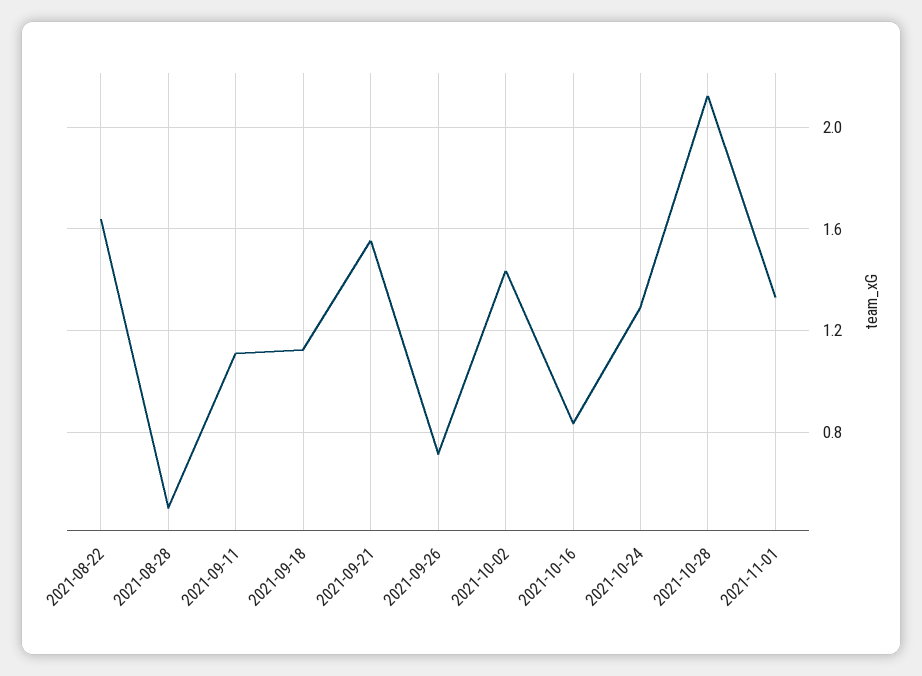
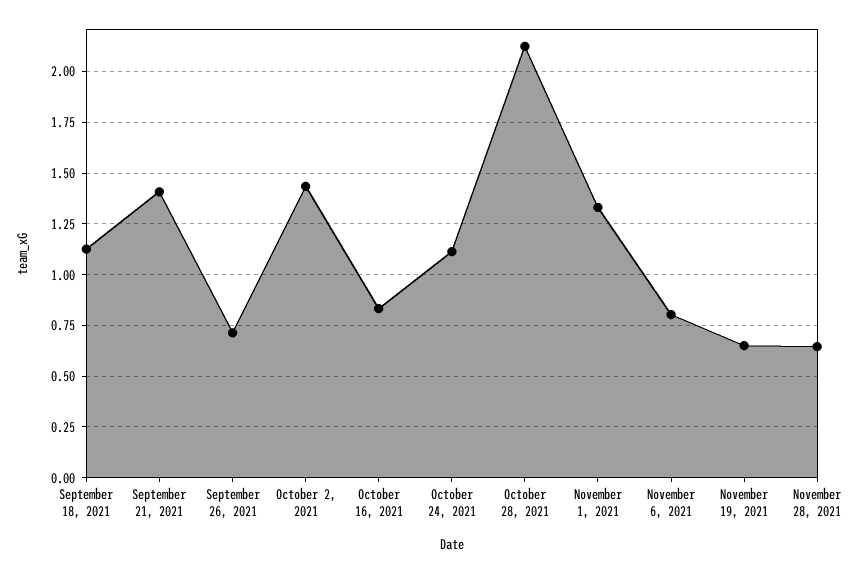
2021-08-22: 1.65 -> none
2021-08-28: 0.5 -> none
2021-09-11: 1.1 -> none
2021-09-21: 1.55 -> 1.4
2021-10-24: 1.3 -> 1.1
November 6, 2021: none -> 0.8
November 19, 2021: none -> 0.65
November 28, 2021: none -> 0.65

